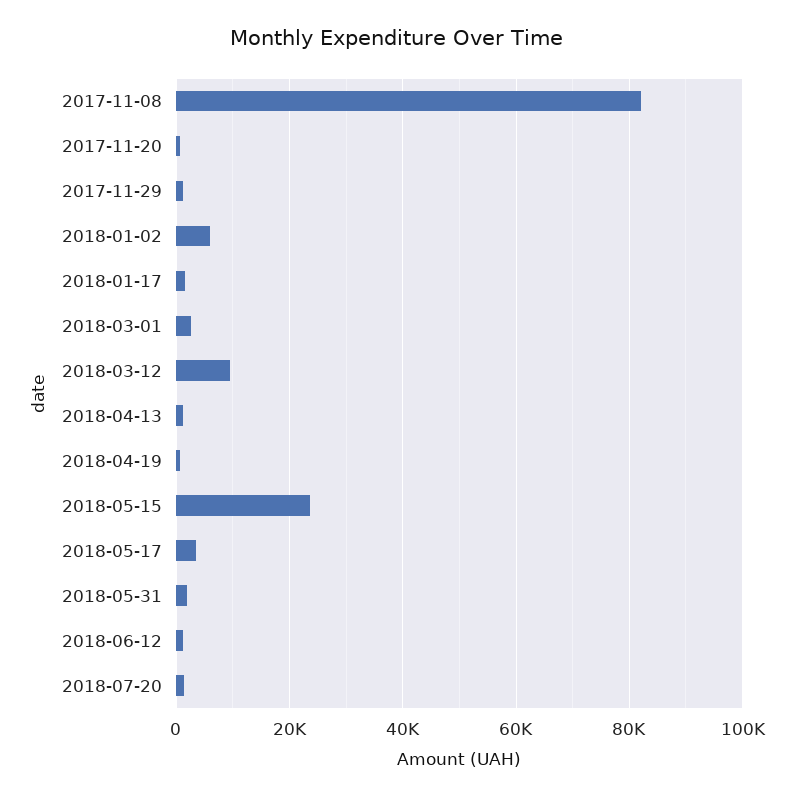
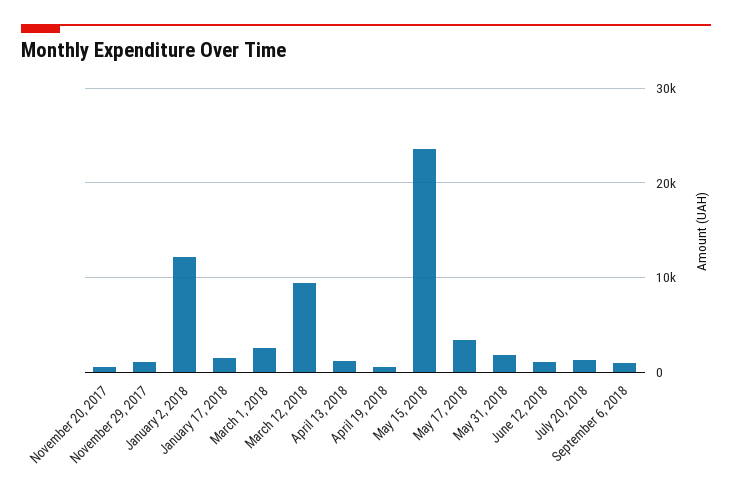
2017-11-08: 82000 -> none
2018-01-02: 6000 -> 12000
September 6, 2018: none -> 1000

